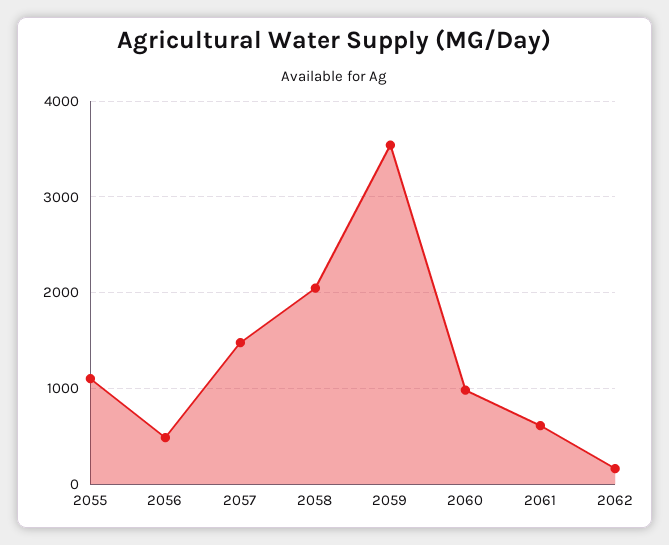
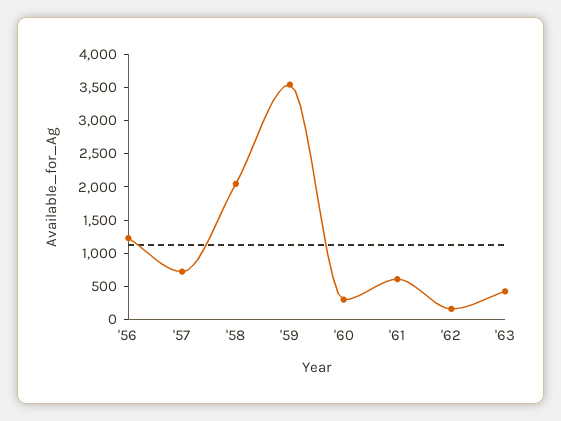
2055: 1100 -> none
2056: 500 -> 1250
2057: 1500 -> 750
2060: 1000 -> 250
'63: none -> 500

